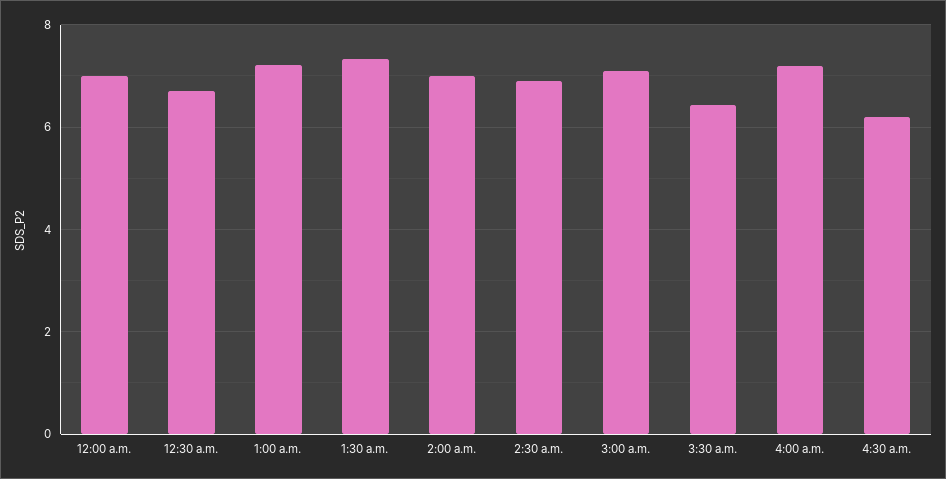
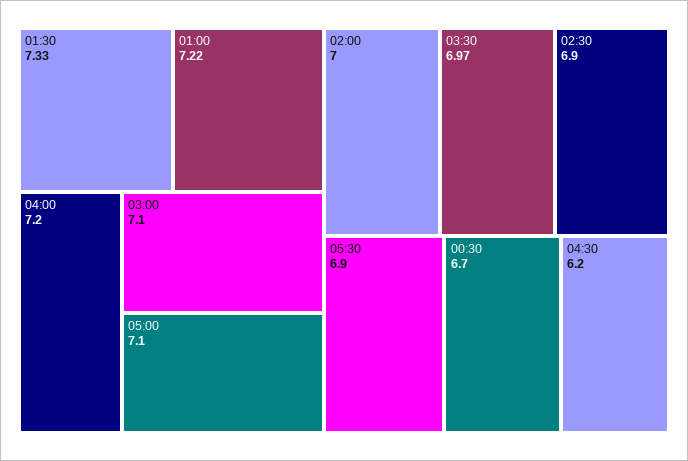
12:00 a.m.: 7 -> none
3:30 a.m.: 6.4 -> 6.97
05:00: none -> 7.1
05:30: none -> 6.9

